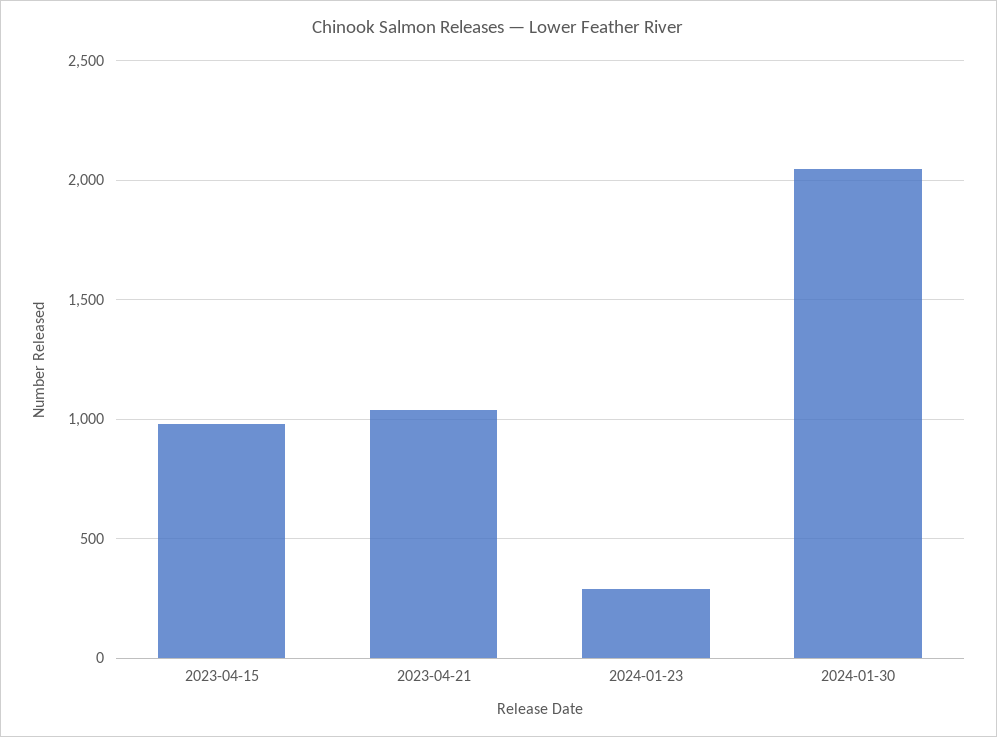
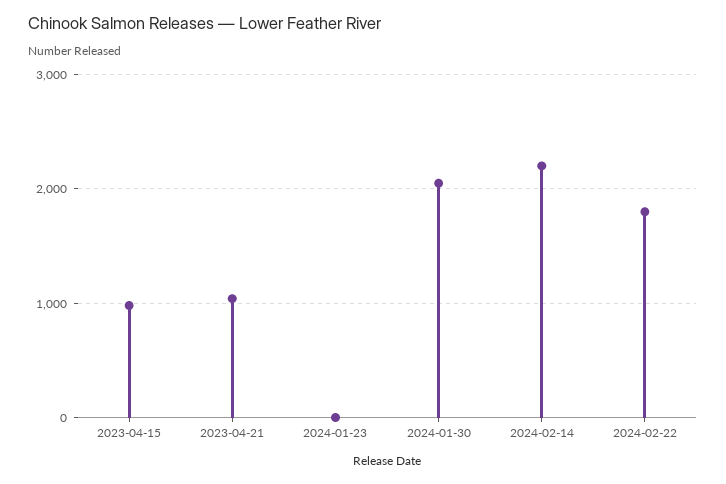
2024-01-23: 300 -> 0
2024-02-14: none -> 2200
2024-02-22: none -> 1800

